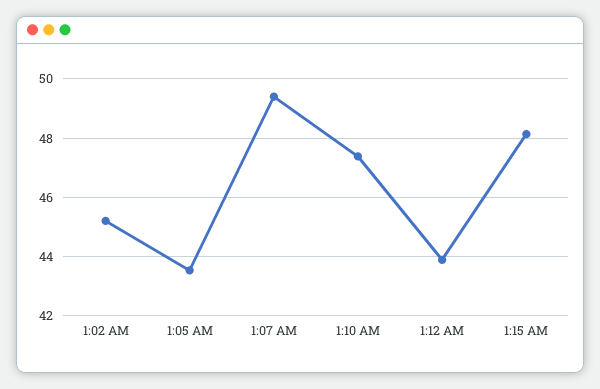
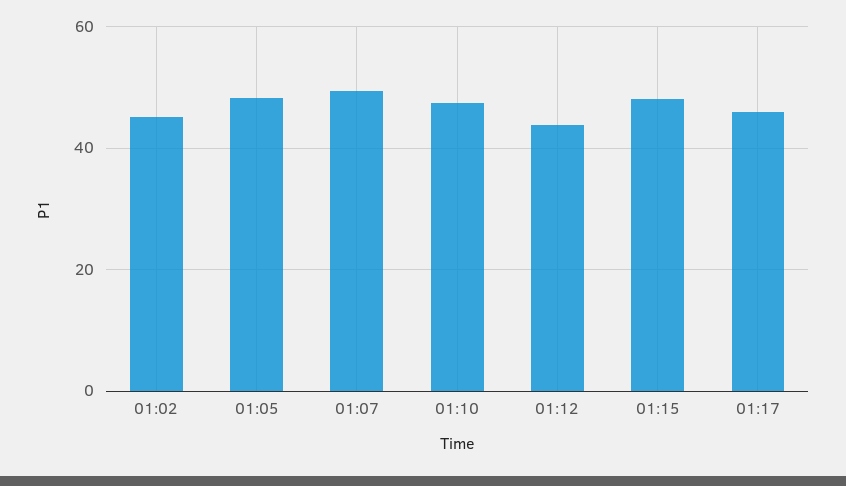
1:05 AM: 43.5 -> 48
01:17: none -> 46

